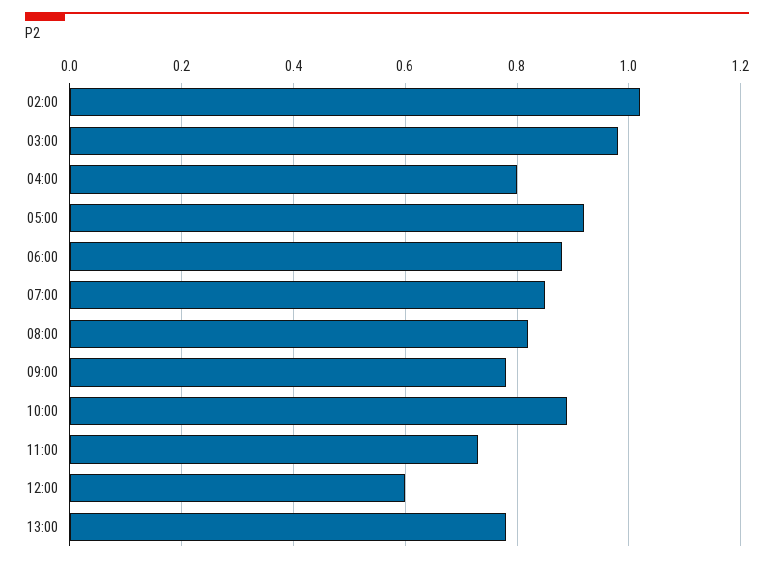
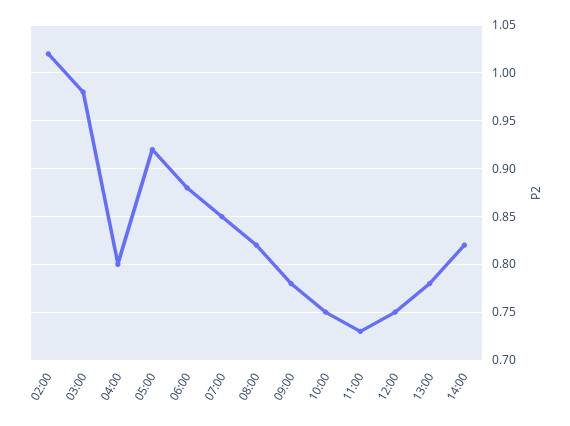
10:00: 0.9 -> 0.75
12:00: 0.6 -> 0.75
14:00: none -> 0.82

